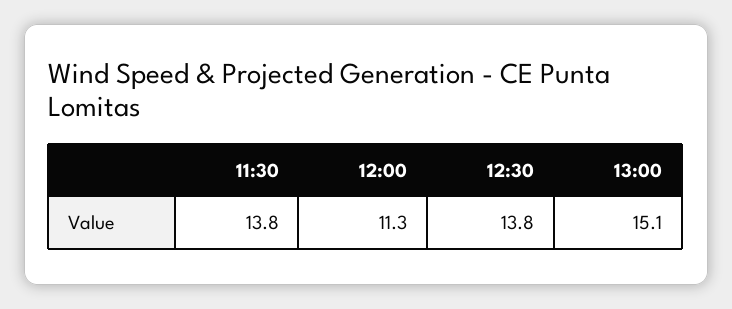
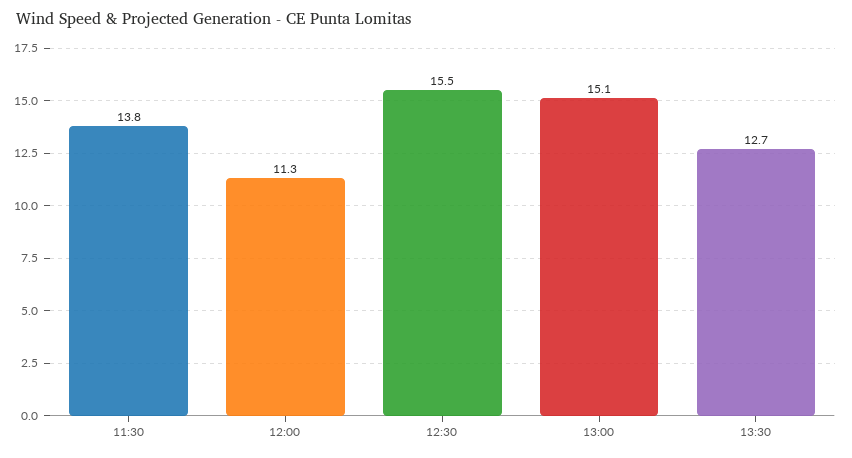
12:30: 13.8 -> 15.5
13:30: none -> 12.7

